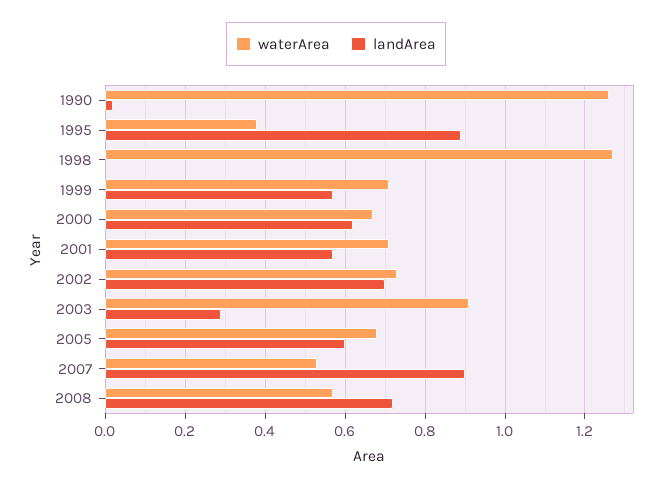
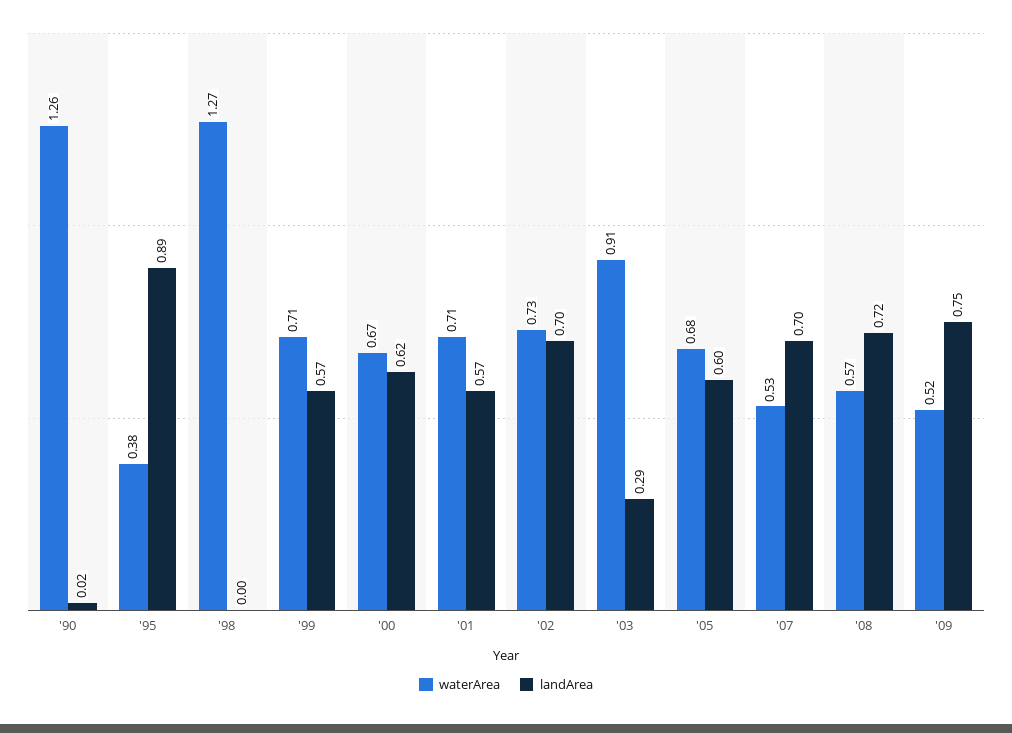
landArea, 2007: 0.9 -> 0.7
waterArea, '09: none -> 0.52
landArea, '09: none -> 0.75

